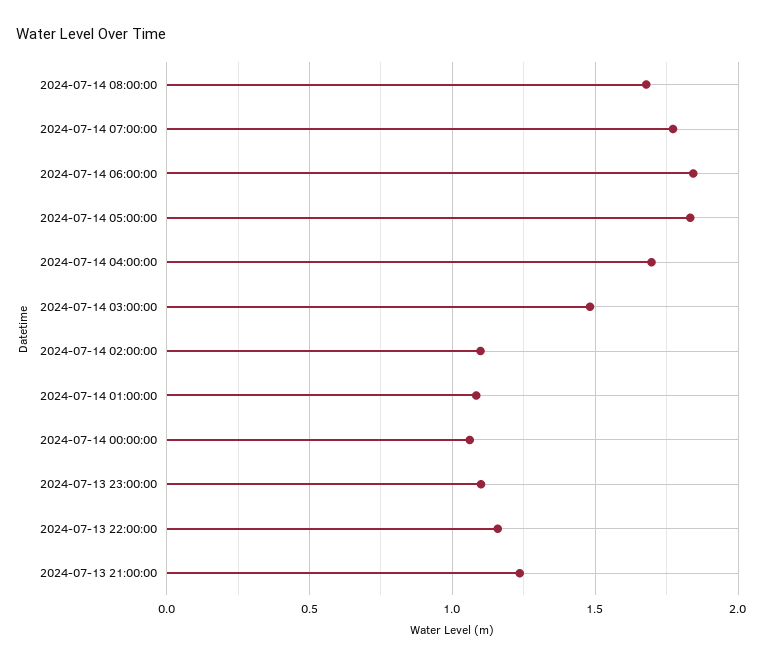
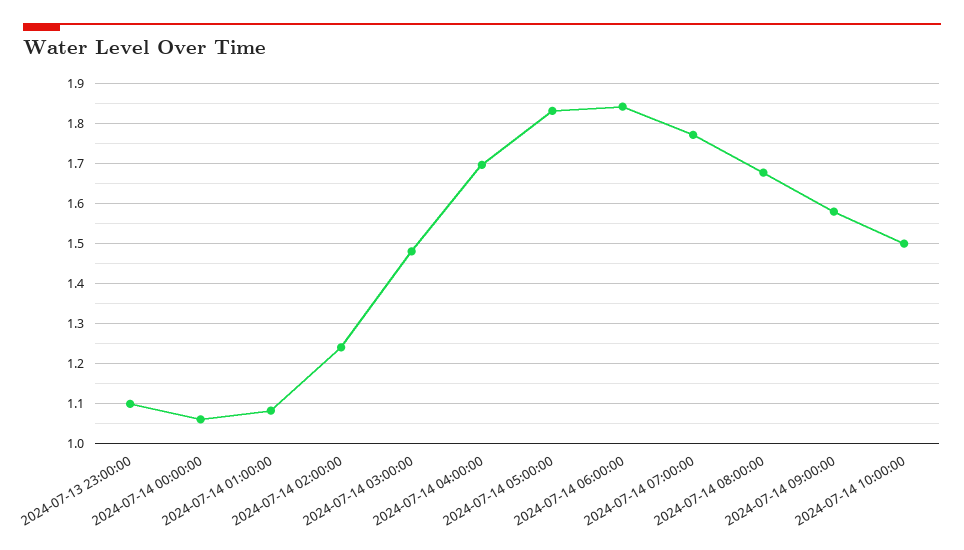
2024-07-14 02:00:00: 1.1 -> 1.24
2024-07-13 22:00:00: 1.15 -> none
2024-07-13 21:00:00: 1.25 -> none
2024-07-14 09:00:00: none -> 1.58
2024-07-14 10:00:00: none -> 1.5

